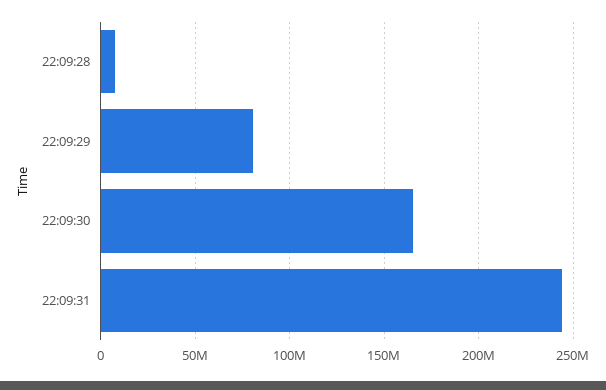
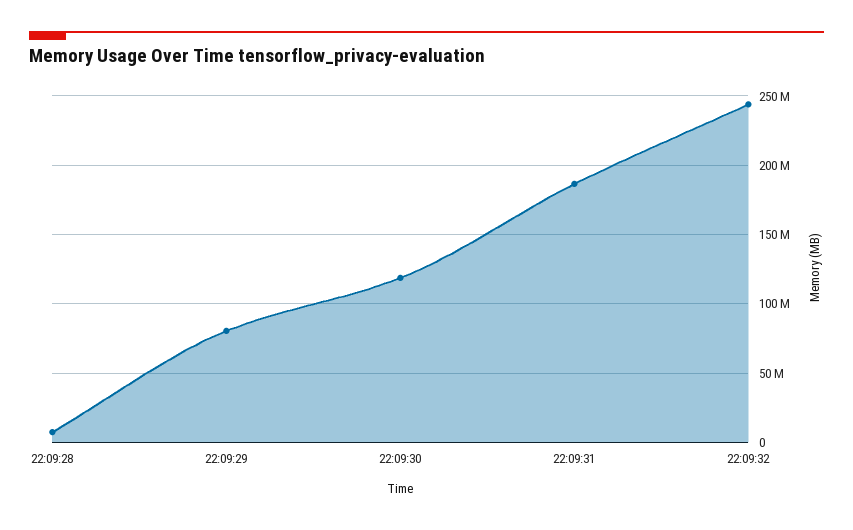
22:09:30: 165000000 -> 120000000
22:09:31: 245000000 -> 185000000
22:09:32: none -> 245000000

